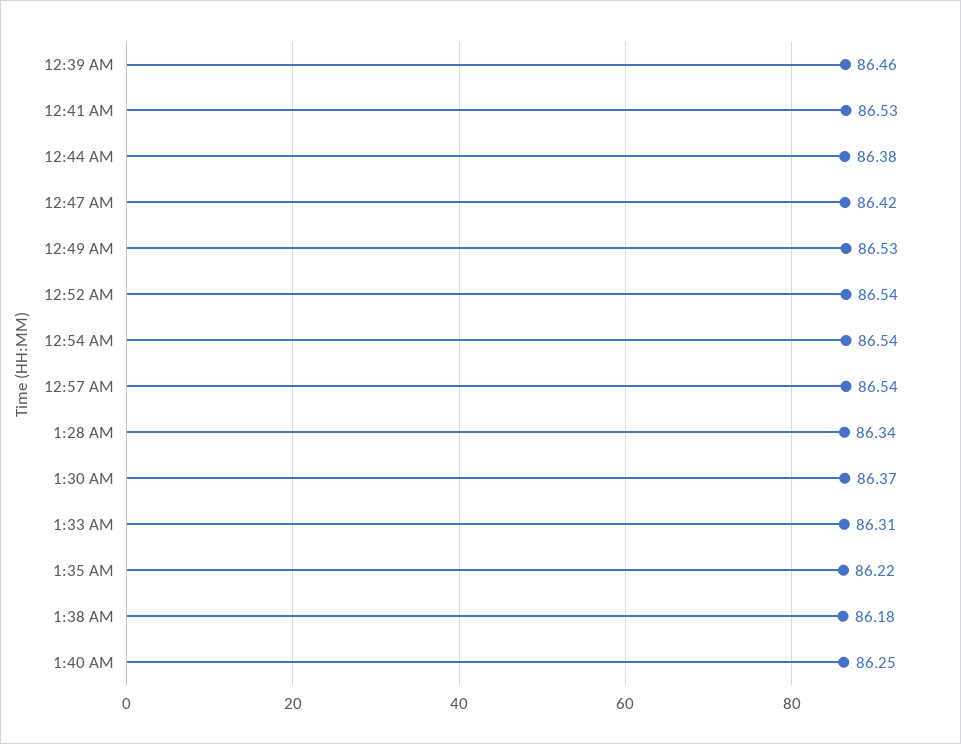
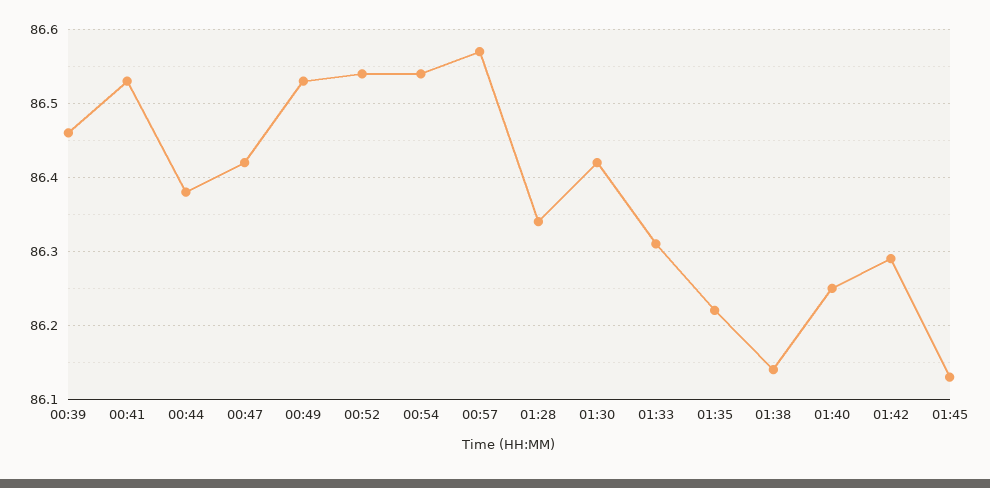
12:57 AM: 86.54 -> 86.57
1:30 AM: 86.37 -> 86.42
1:38 AM: 86.18 -> 86.14
01:42: none -> 86.29
01:45: none -> 86.13

